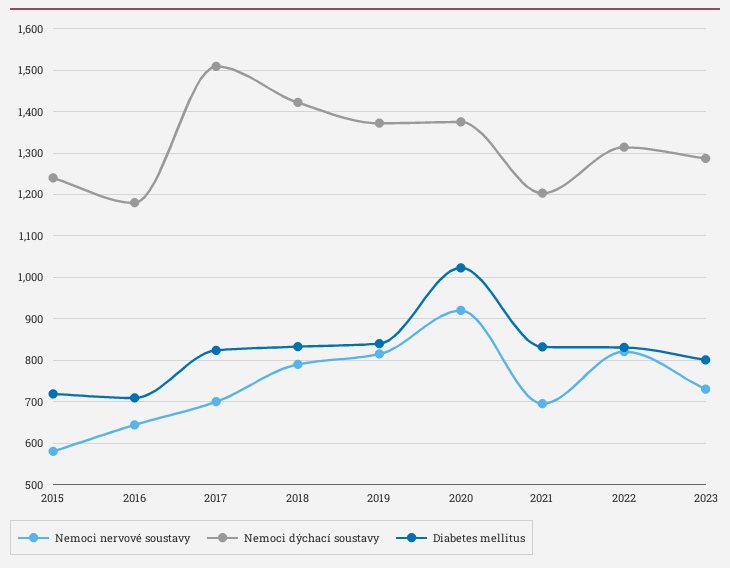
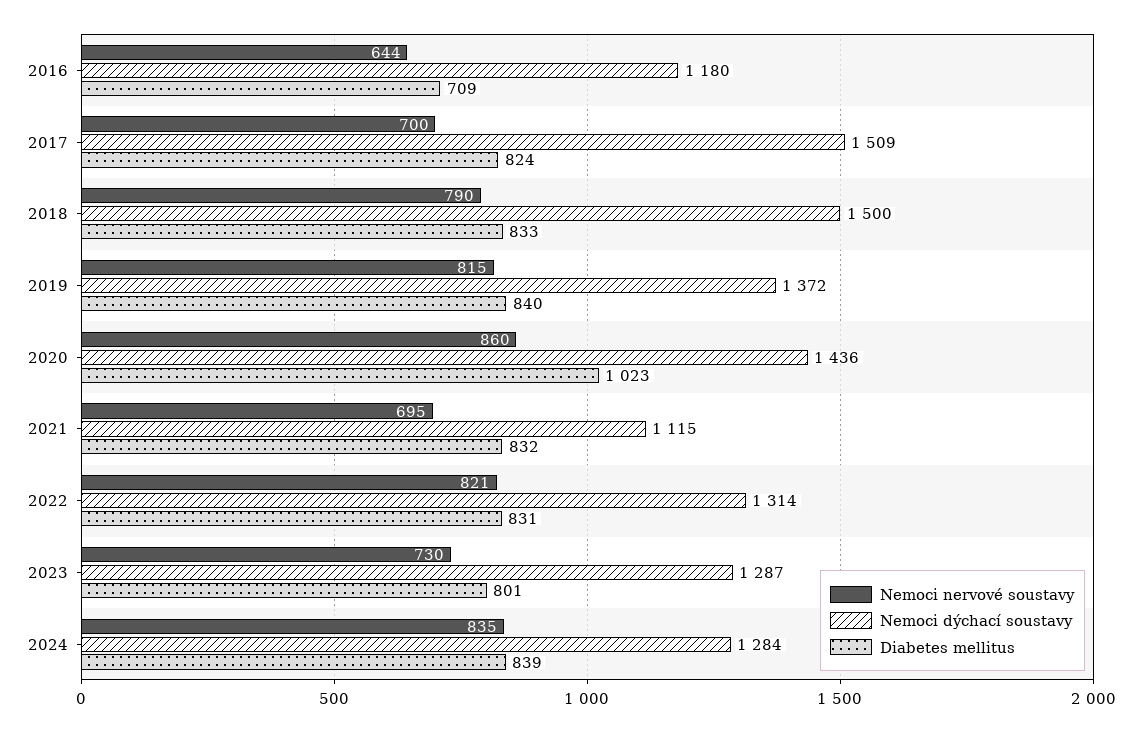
Nemoci nervové soustavy, 2015: 580 -> none
Nemoci dýchací soustavy, 2015: 1240 -> none
Diabetes mellitus, 2015: 720 -> none
Nemoci dýchací soustavy, 2018: 1420 -> 1500
Nemoci nervové soustavy, 2020: 920 -> 860
Nemoci dýchací soustavy, 2020: 1380 -> 1436
Nemoci dýchací soustavy, 2021: 1200 -> 1115
Nemoci nervové soustavy, 2024: none -> 835
Nemoci dýchací soustavy, 2024: none -> 1284
Diabetes mellitus, 2024: none -> 839

